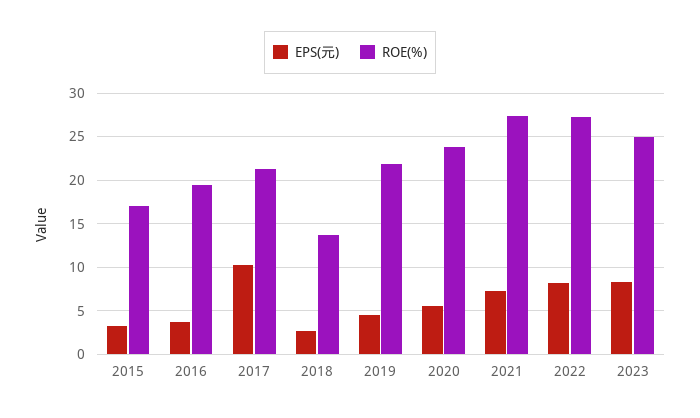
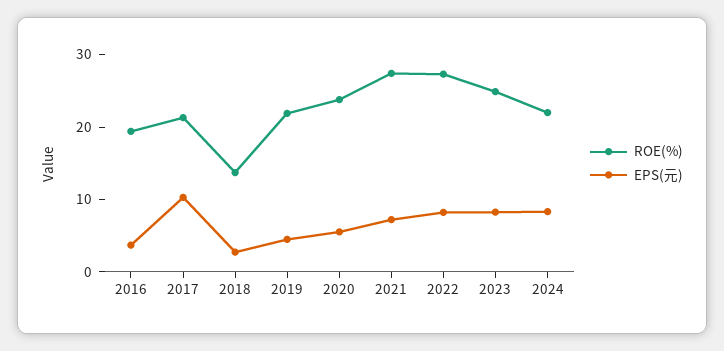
EPS(元), 2015: 3 -> none
ROE(%), 2015: 17 -> none
ROE(%), 2024: none -> 22
EPS(元), 2024: none -> 8

